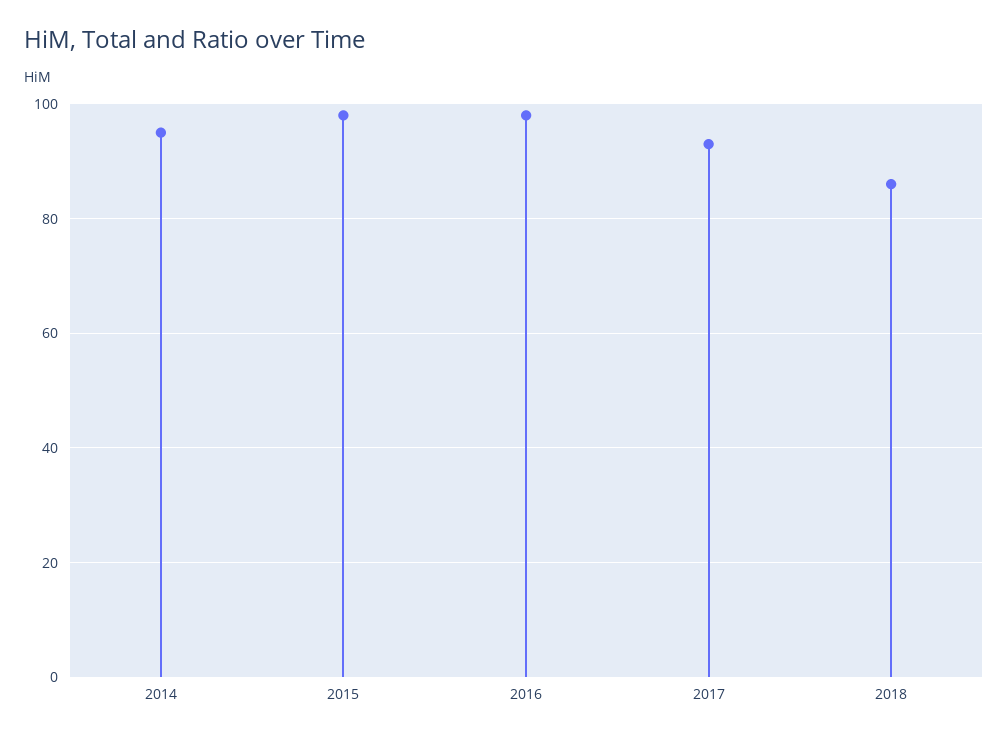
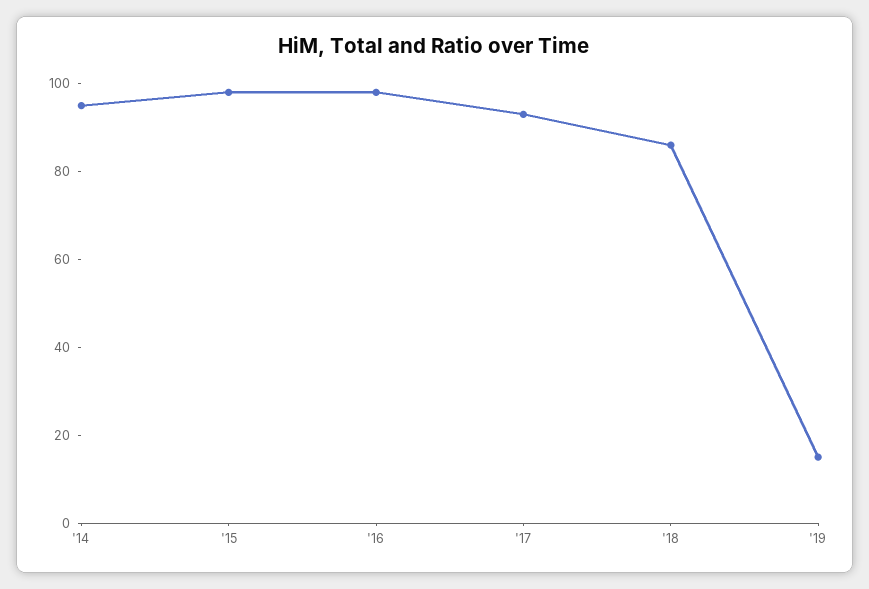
'19: none -> 15

